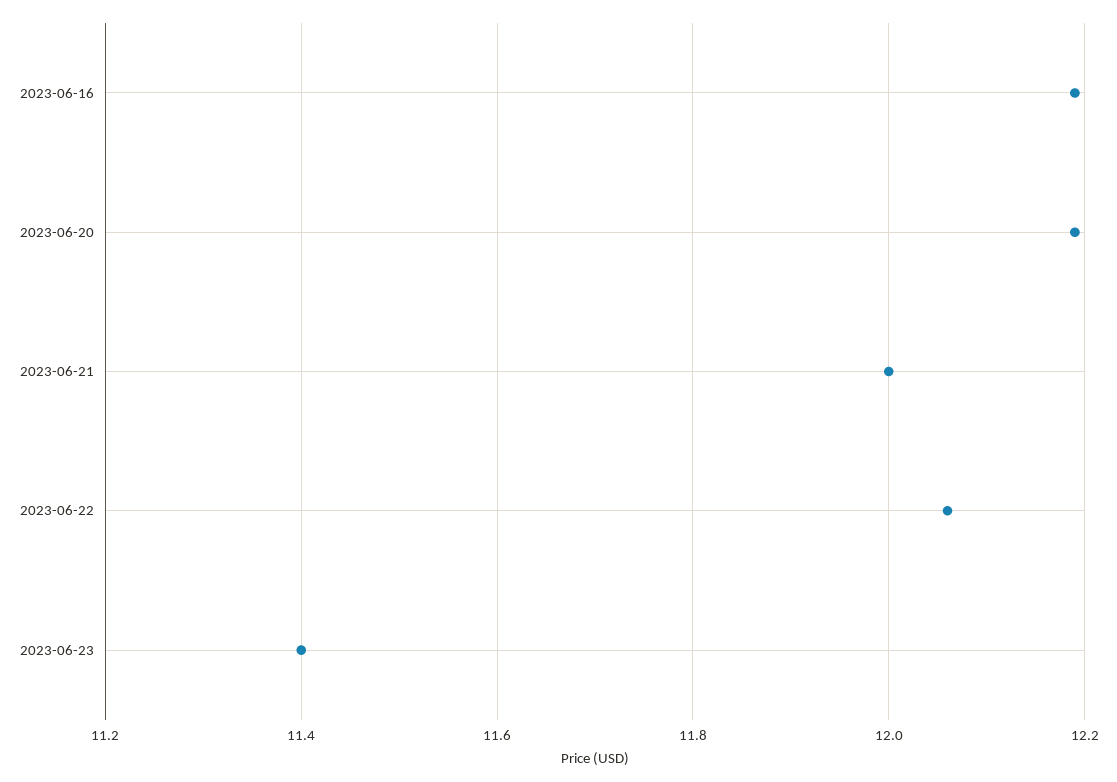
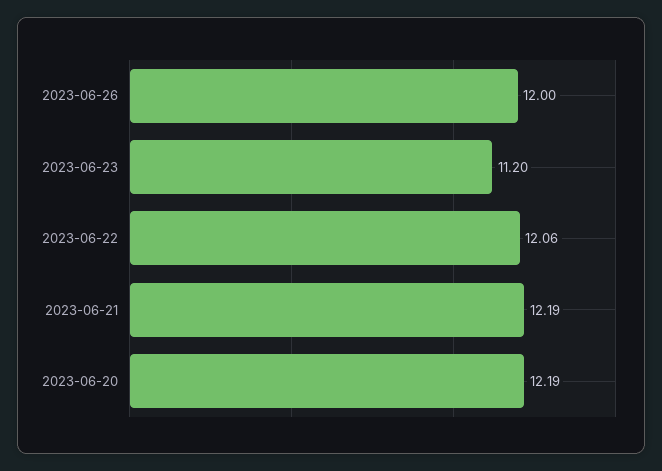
2023-06-16: 12.2 -> none
2023-06-21: 12 -> 12.19
2023-06-23: 11.4 -> 11.2
2023-06-26: none -> 12

